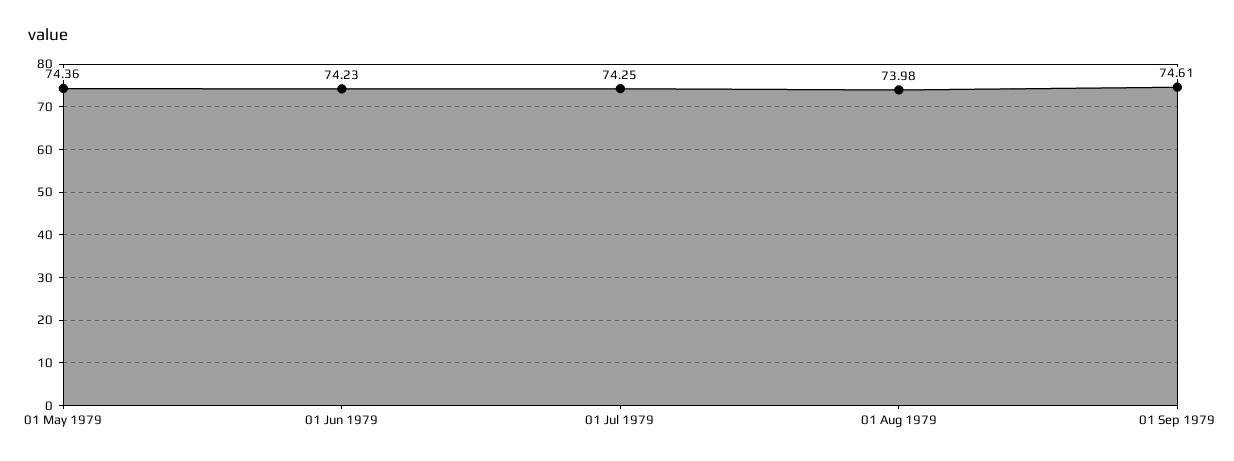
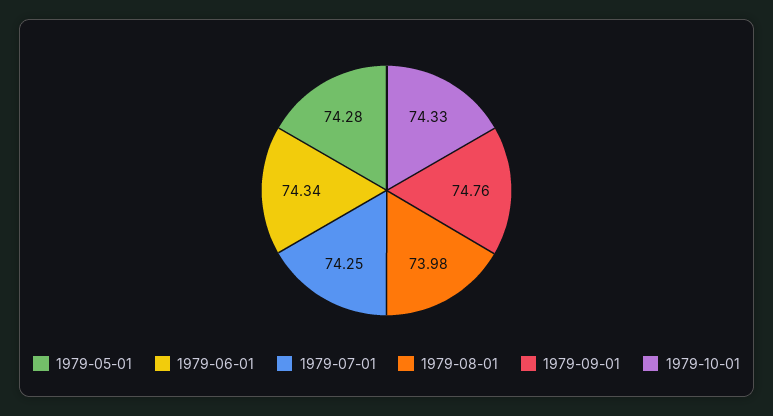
01 May 1979: 74.36 -> 74.28
01 Jun 1979: 74.23 -> 74.34
01 Sep 1979: 74.61 -> 74.76
1979-10-01: none -> 74.33

